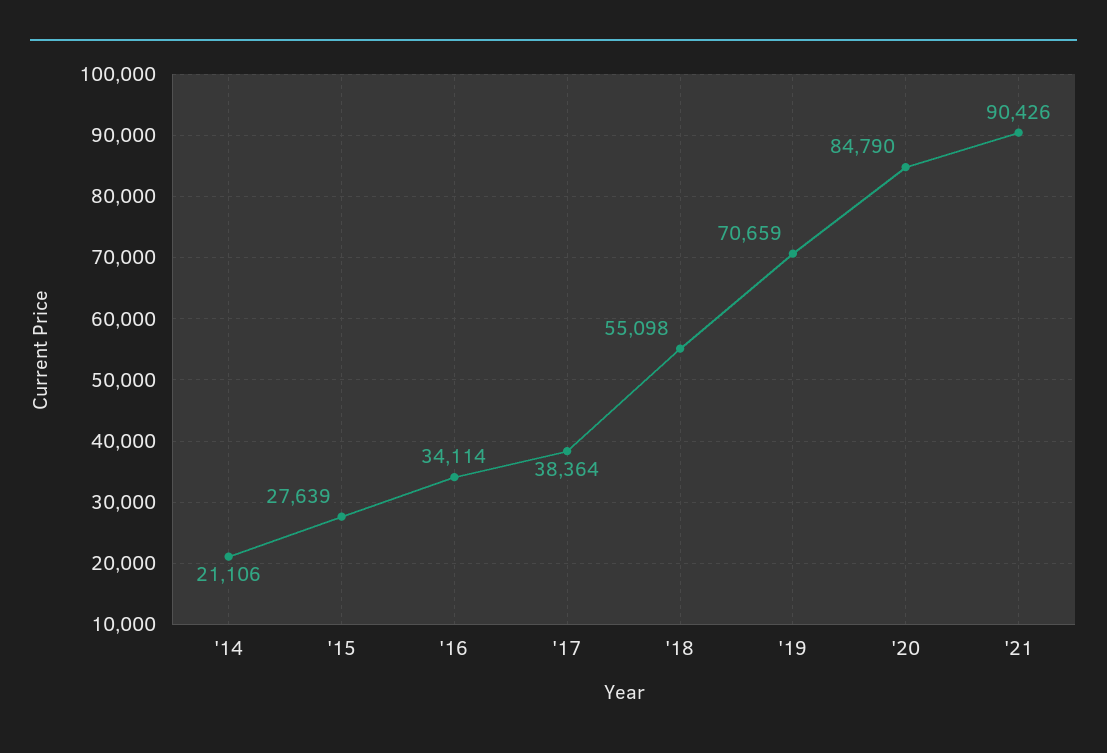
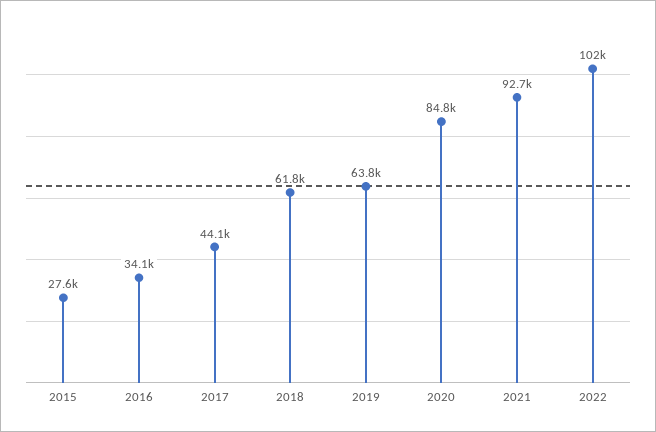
'14: 21106 -> none
'17: 38364 -> 44100
'18: 55098 -> 61800
'19: 70659 -> 63800
'21: 90426 -> 92700
2022: none -> 102000

